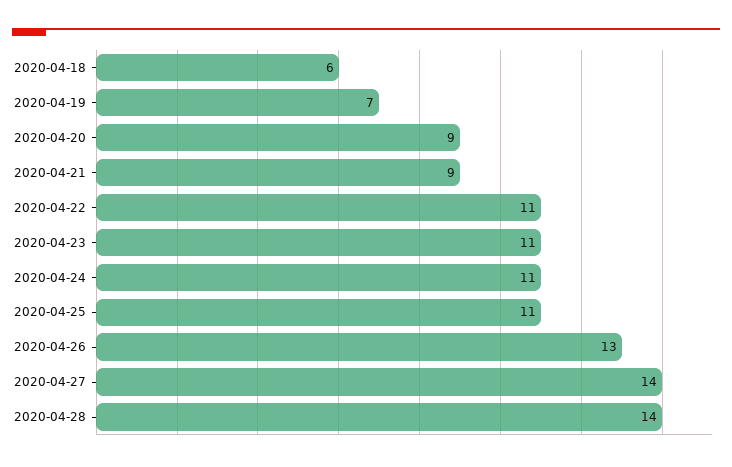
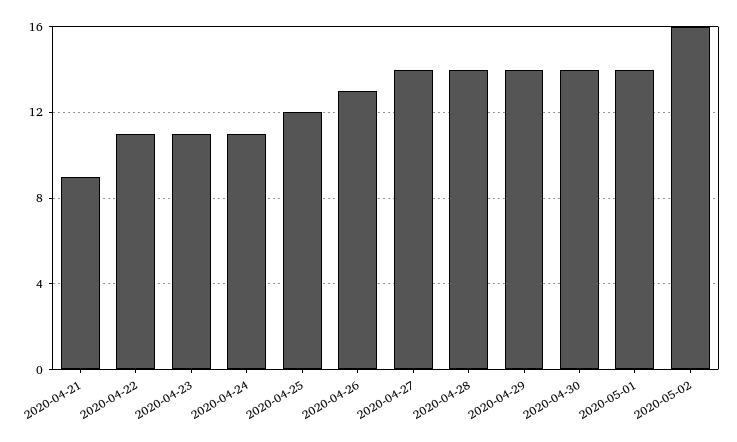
2020-04-18: 6 -> none
2020-04-19: 7 -> none
2020-04-20: 9 -> none
2020-04-25: 11 -> 12
2020-04-29: none -> 14
2020-04-30: none -> 14
2020-05-01: none -> 14
2020-05-02: none -> 16

